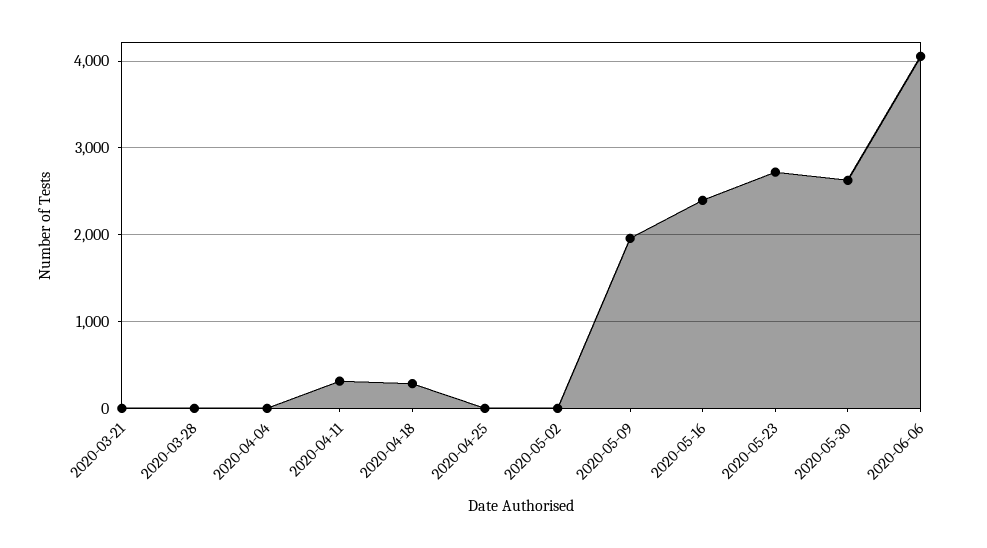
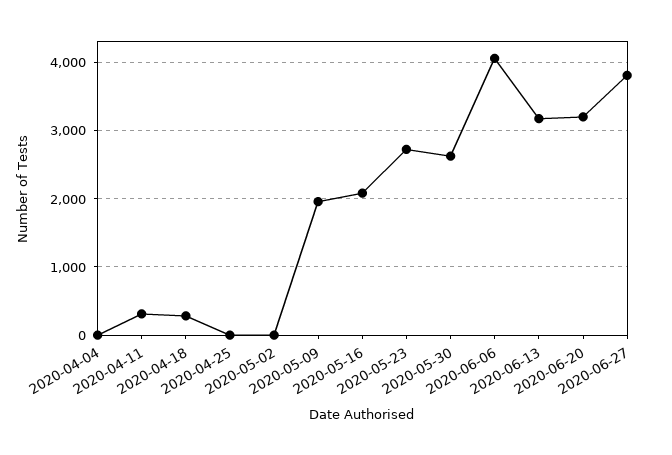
2020-03-21: 0 -> none
2020-03-28: 0 -> none
2020-05-16: 2400 -> 2100
2020-06-13: none -> 3200
2020-06-20: none -> 3200
2020-06-27: none -> 3800

